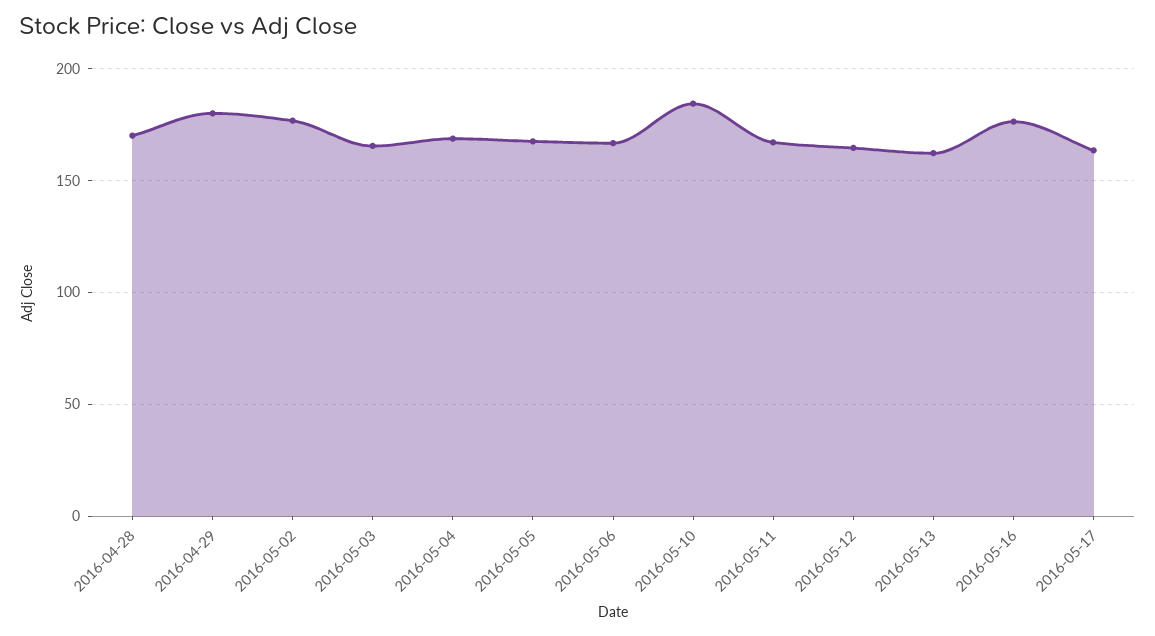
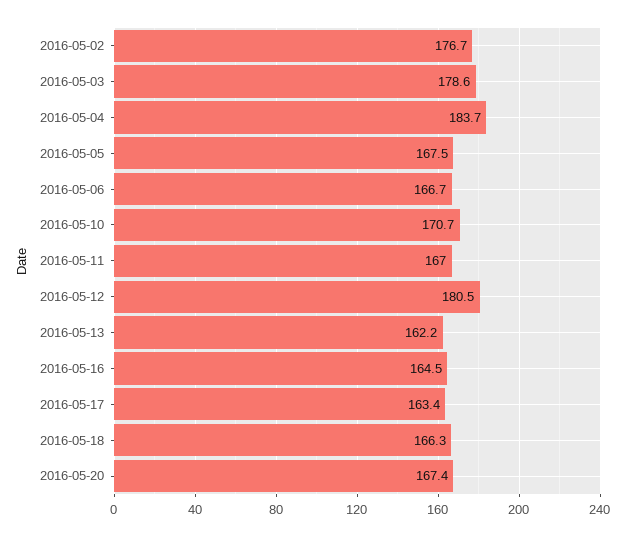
2016-04-28: 170 -> none
2016-04-29: 180 -> none
2016-05-03: 165 -> 178.6
2016-05-04: 170 -> 183.7
2016-05-10: 185 -> 170.7
2016-05-12: 165 -> 180.5
2016-05-16: 175 -> 164.5
2016-05-18: none -> 166.3
2016-05-20: none -> 167.4

